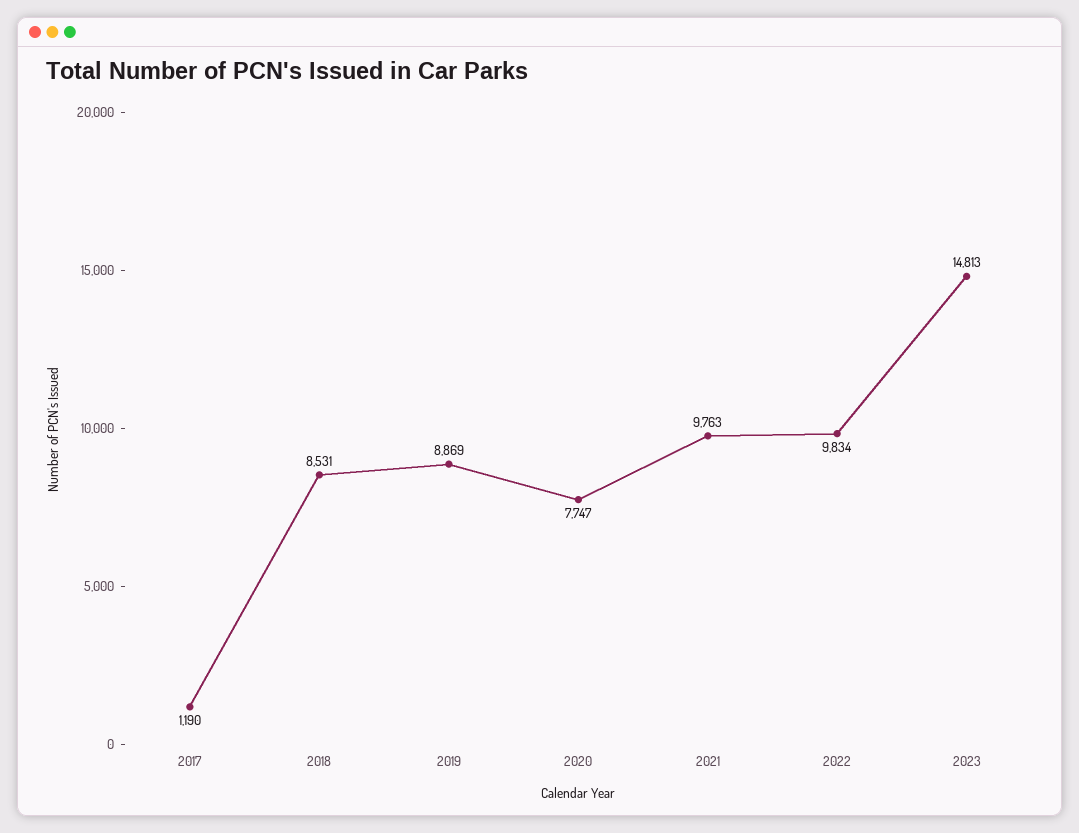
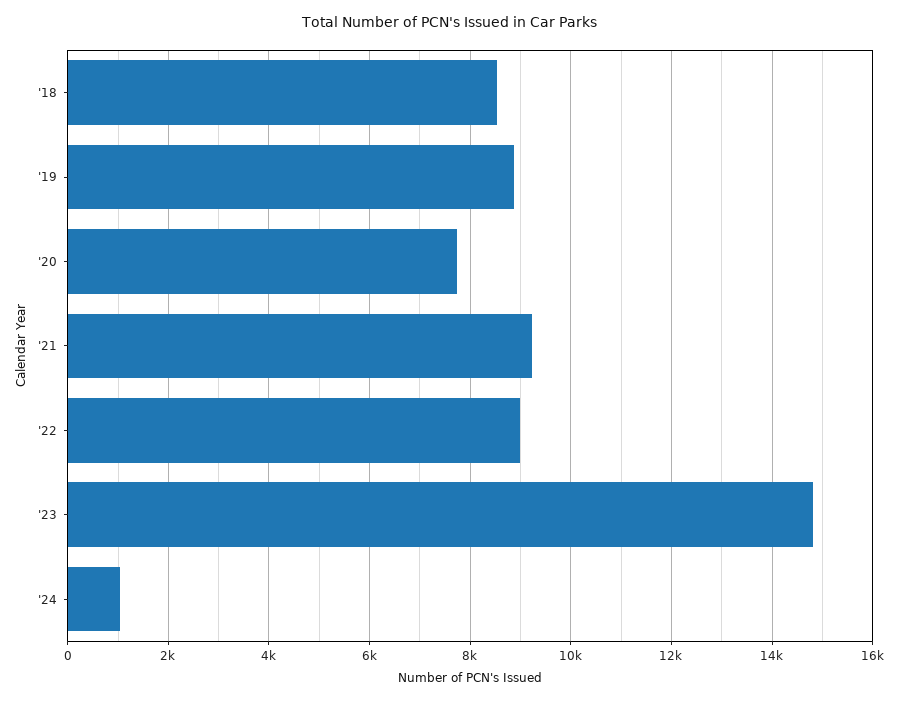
2017: 1190 -> none
2021: 9763 -> 9200
2022: 9834 -> 9000
'24: none -> 1000

